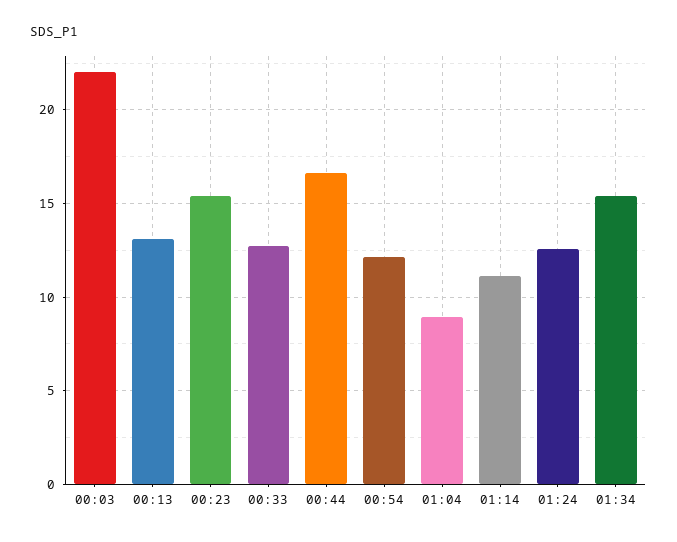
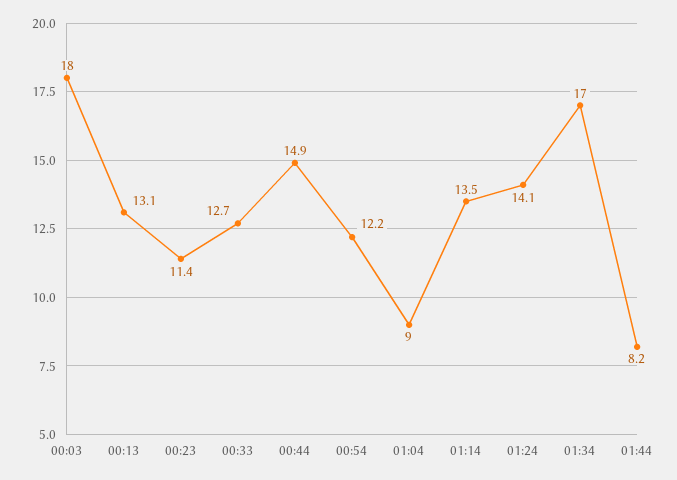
00:03: 22 -> 18
00:23: 15.5 -> 11.4
00:44: 16.5 -> 14.9
01:14: 11 -> 13.5
01:24: 12.5 -> 14.1
01:34: 15.5 -> 17
01:44: none -> 8.2

